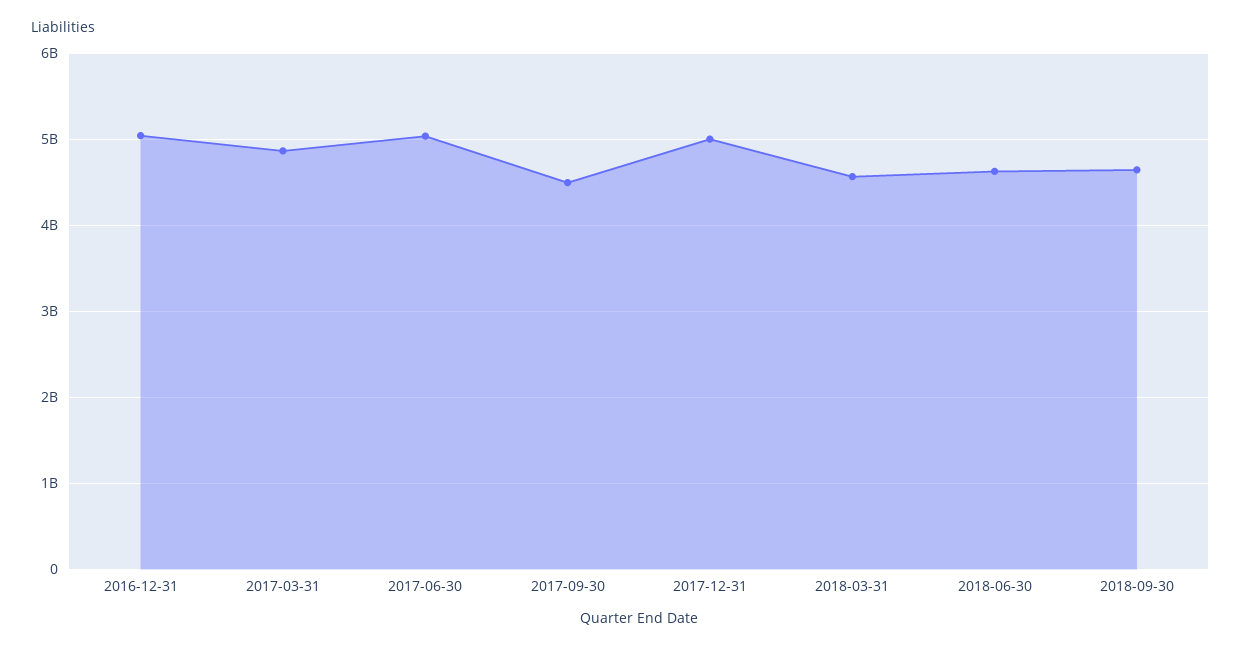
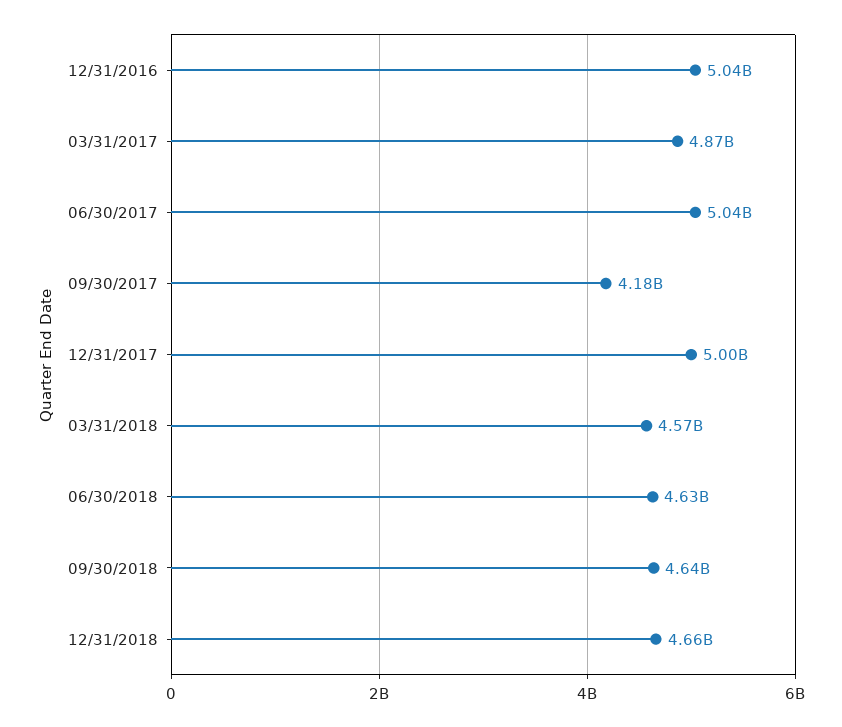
2017-09-30: 4500000000 -> 4180000000
12/31/2018: none -> 4660000000

